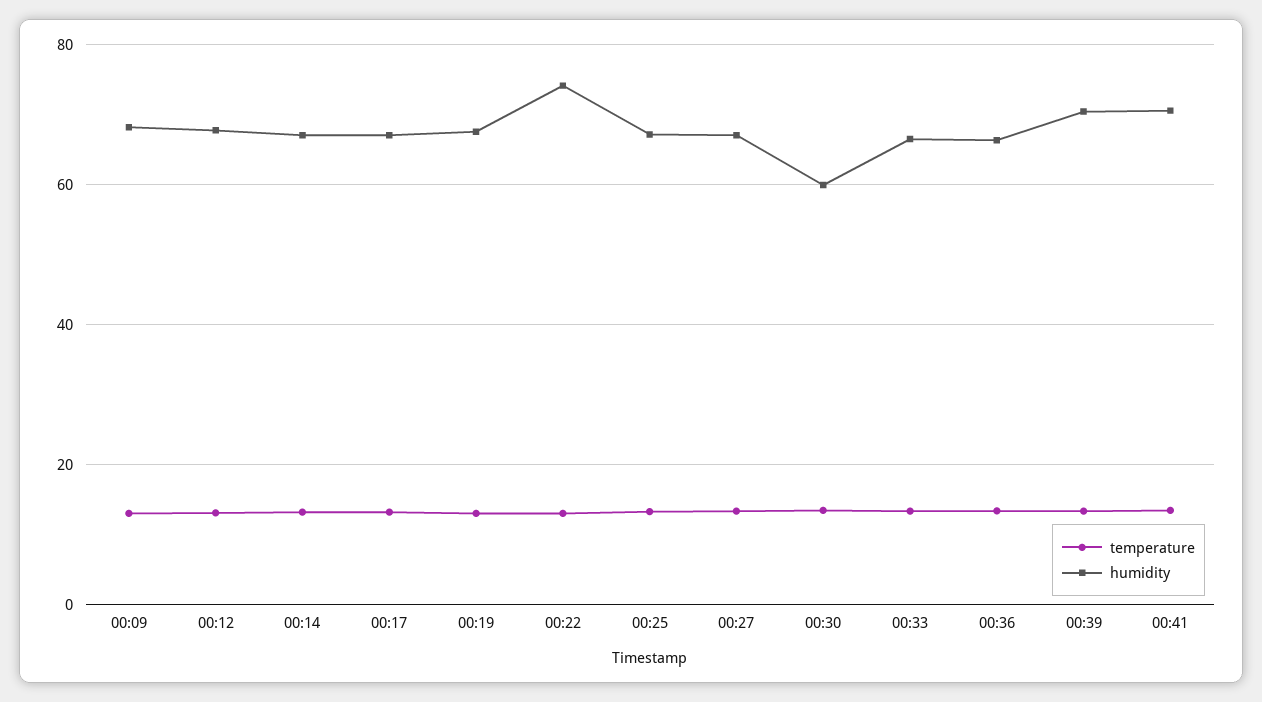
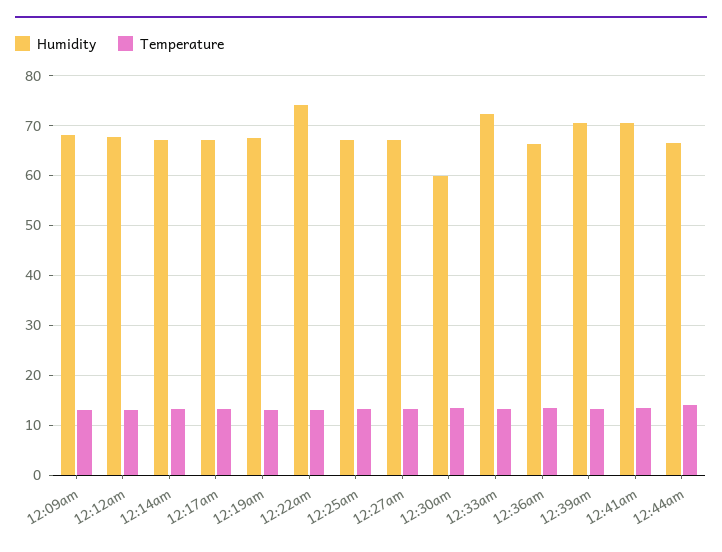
humidity, 00:33: 66 -> 72
humidity, 12:44am: none -> 66
temperature, 12:44am: none -> 14

